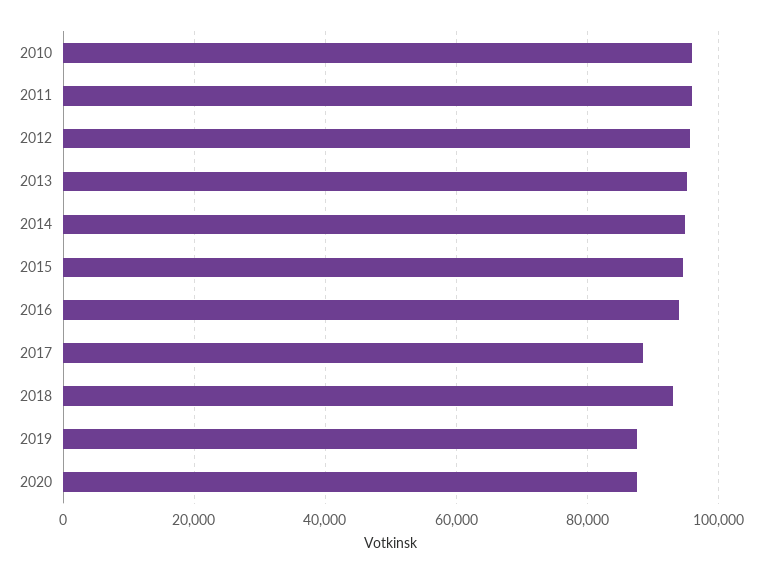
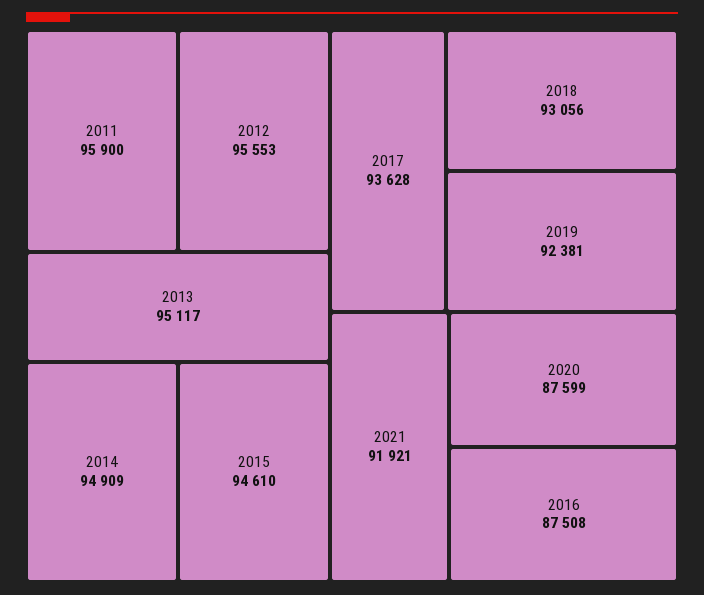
2010: 96000 -> none
2016: 94000 -> 87508
2017: 88000 -> 93628
2019: 88000 -> 92381
2021: none -> 91921

